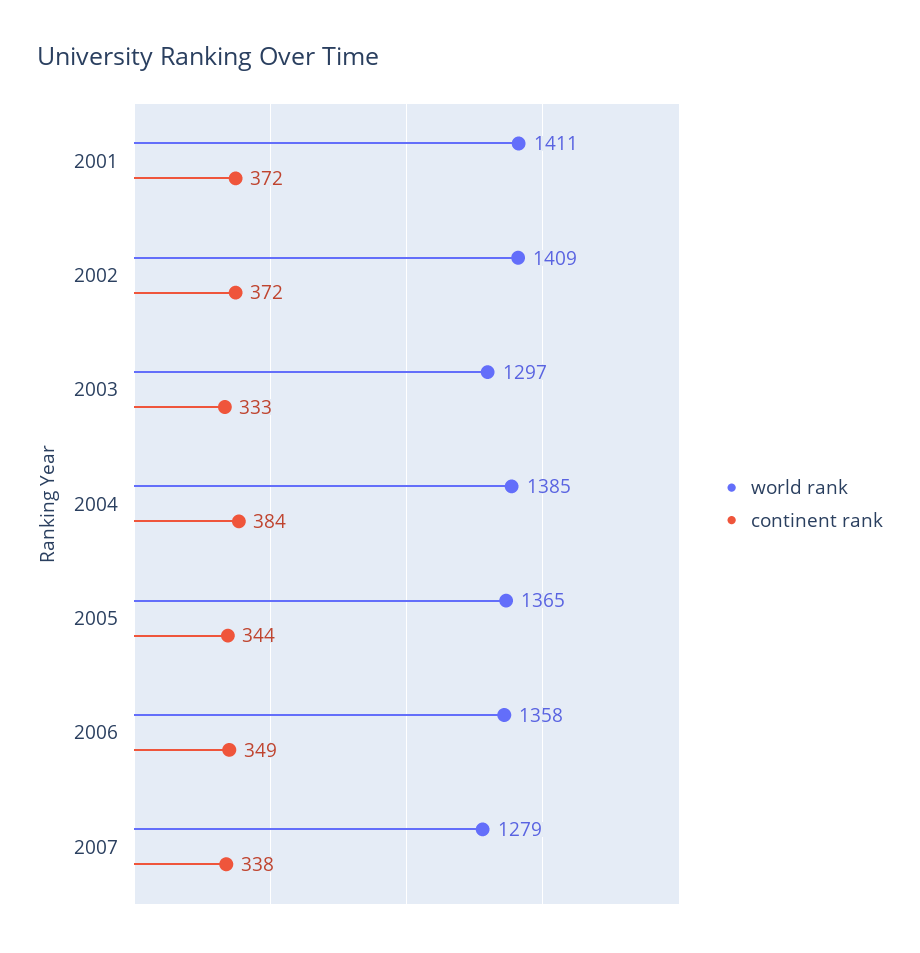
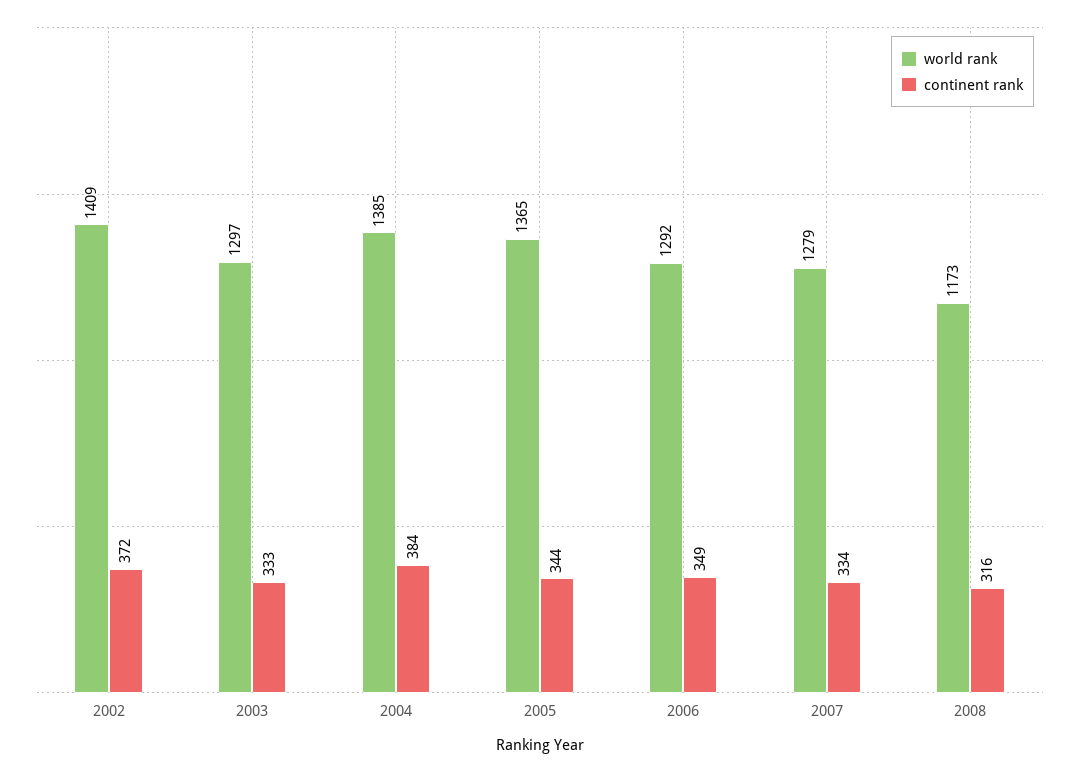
world rank, 2001: 1411 -> none
continent rank, 2001: 372 -> none
world rank, 2006: 1358 -> 1292
continent rank, 2007: 338 -> 334
world rank, 2008: none -> 1173
continent rank, 2008: none -> 316

